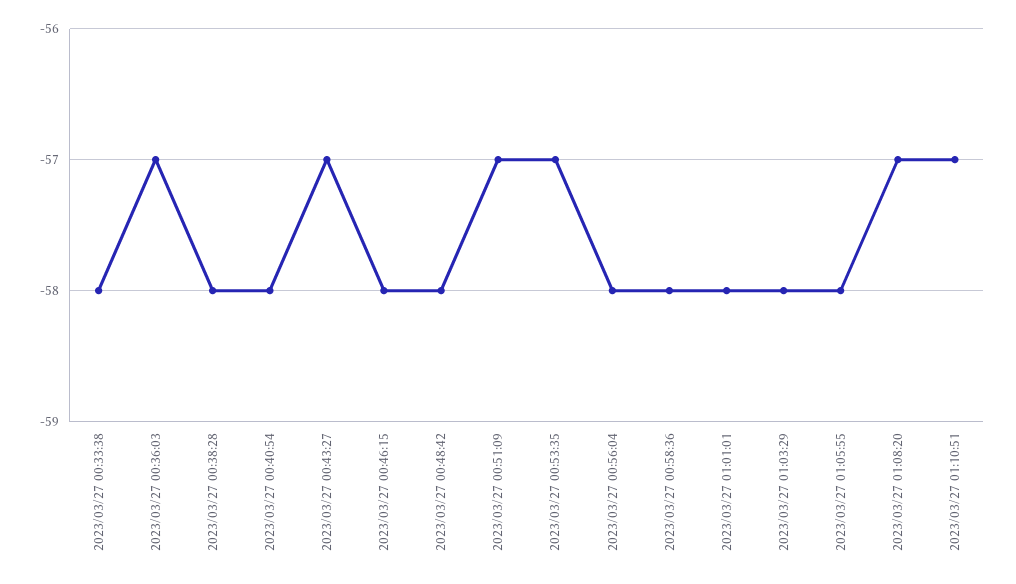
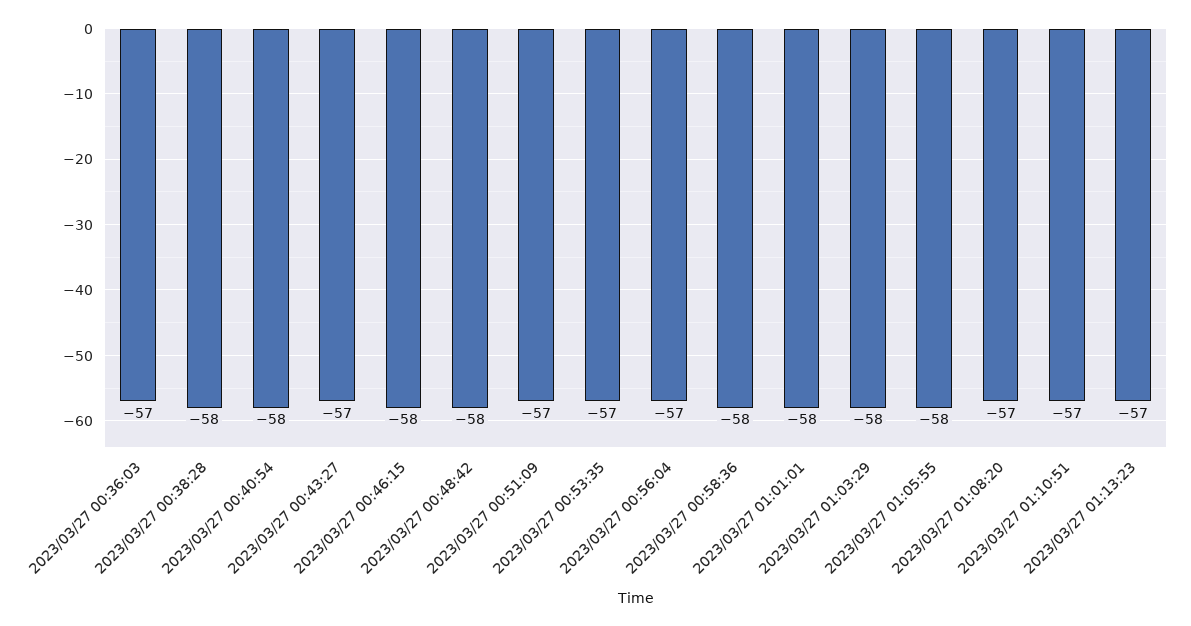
2023/03/27 00:33:38: -58 -> none
2023/03/27 00:56:04: -58 -> -57
2023/03/27 01:13:23: none -> -57

